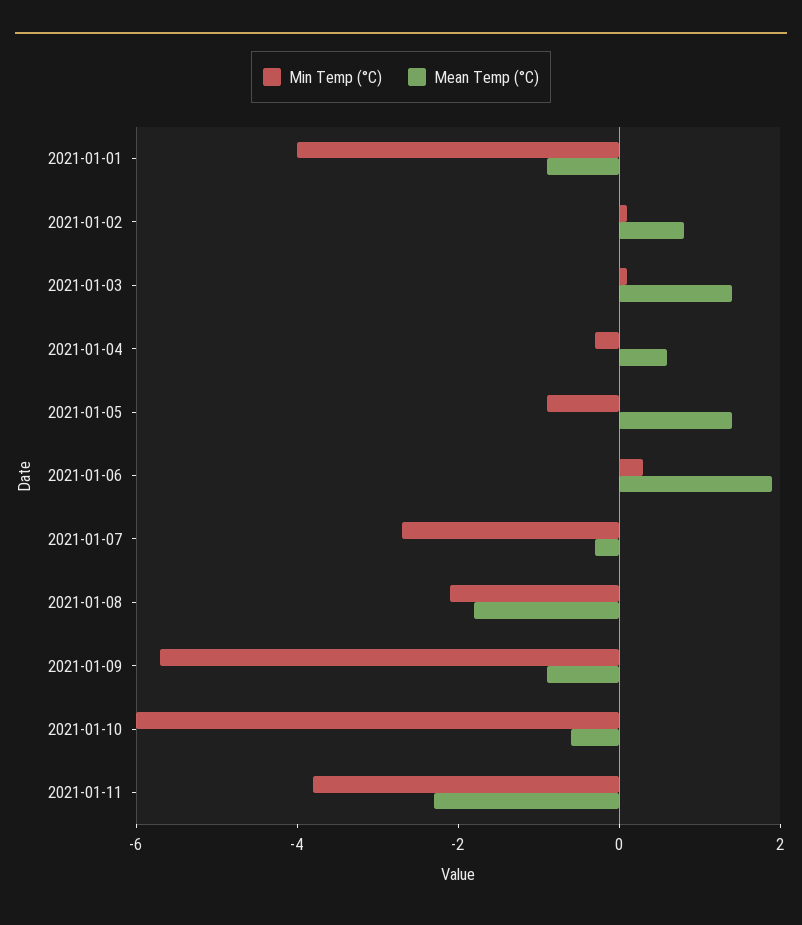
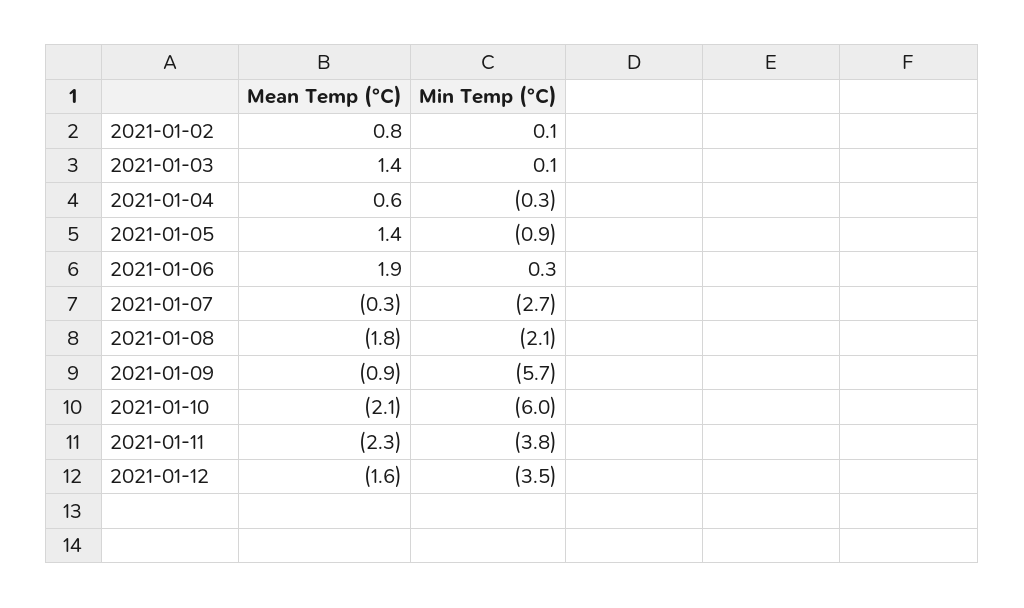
Min Temp (°C), 2021-01-01: -4 -> none
Mean Temp (°C), 2021-01-01: -1 -> none
Mean Temp (°C), 2021-01-10: -0.5 -> -2.1
Mean Temp (°C), 2021-01-12: none -> -1.6
Min Temp (°C), 2021-01-12: none -> -3.5

